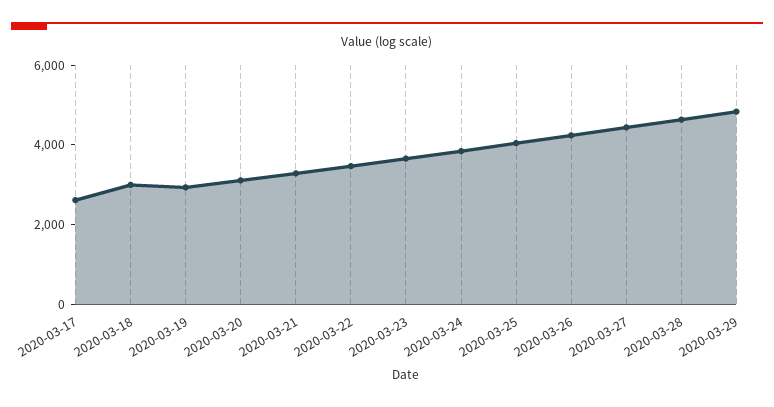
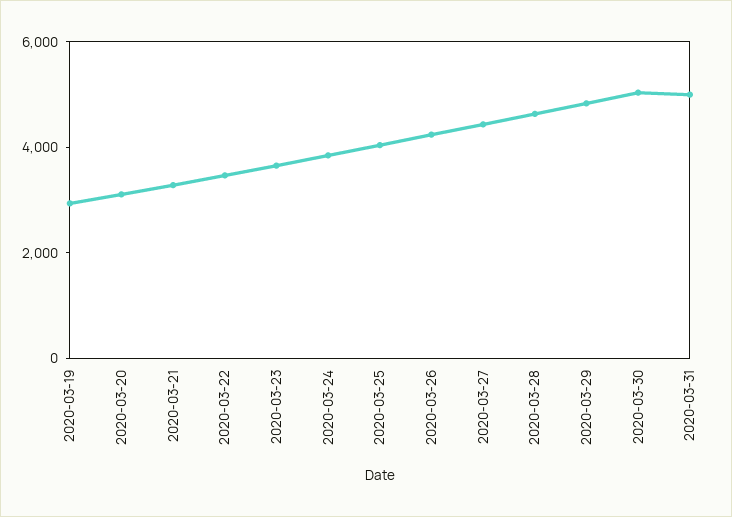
2020-03-17: 2500 -> none
2020-03-18: 3000 -> none
2020-03-30: none -> 5000
2020-03-31: none -> 5000

